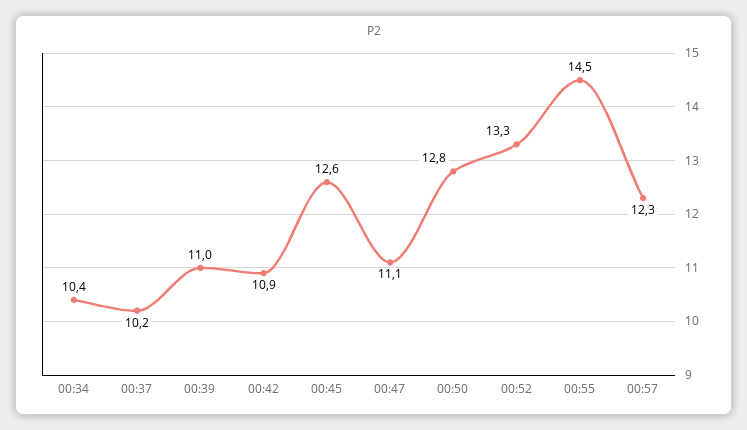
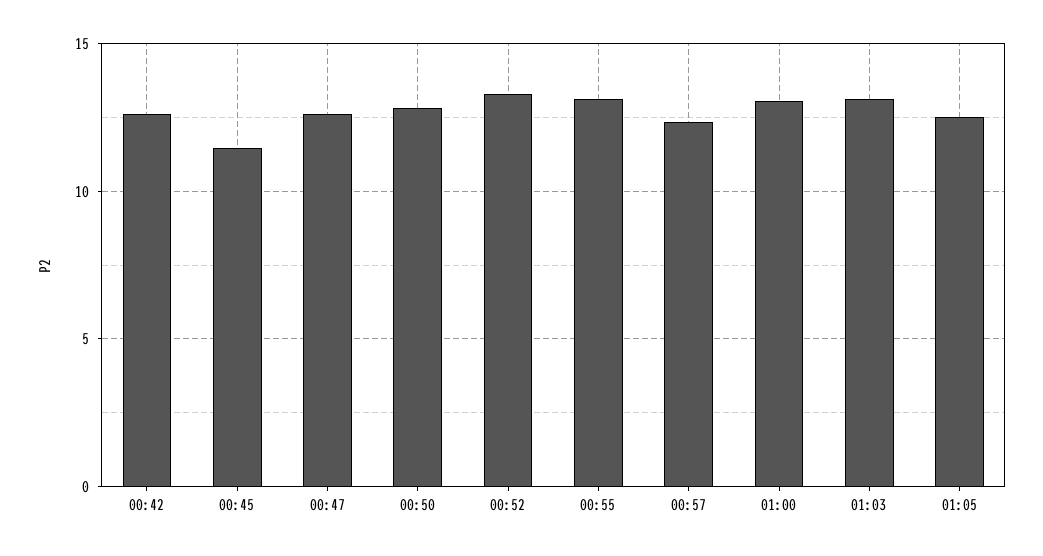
00:34: 10.4 -> none
00:37: 10.2 -> none
00:39: 11 -> none
00:42: 10.9 -> 12.5
00:45: 12.6 -> 11.5
00:47: 11.1 -> 12.5
00:55: 14.5 -> 13
01:00: none -> 13
01:03: none -> 13
01:05: none -> 12.5

